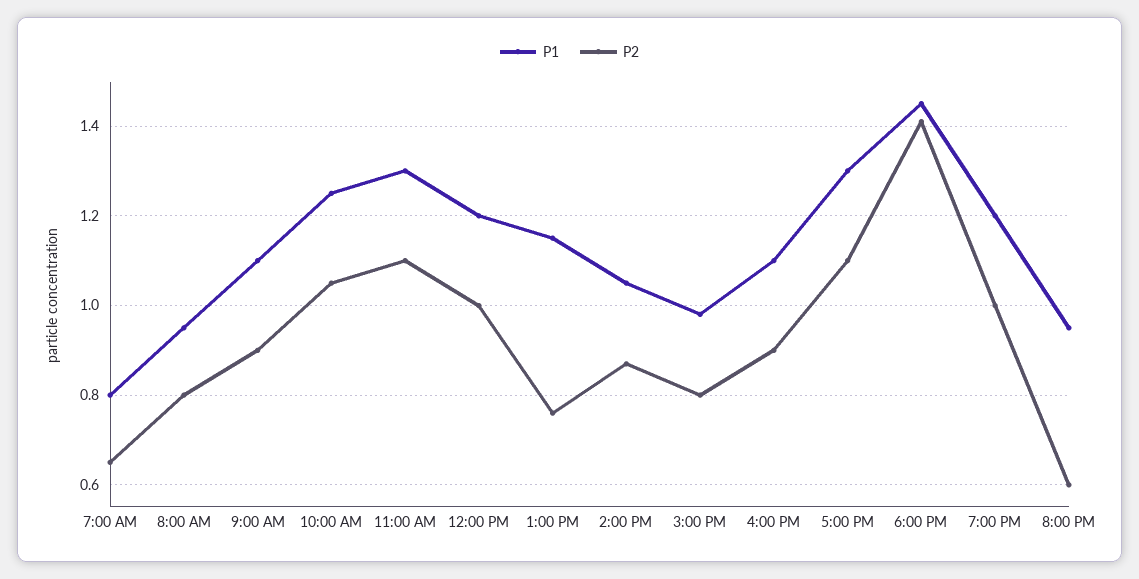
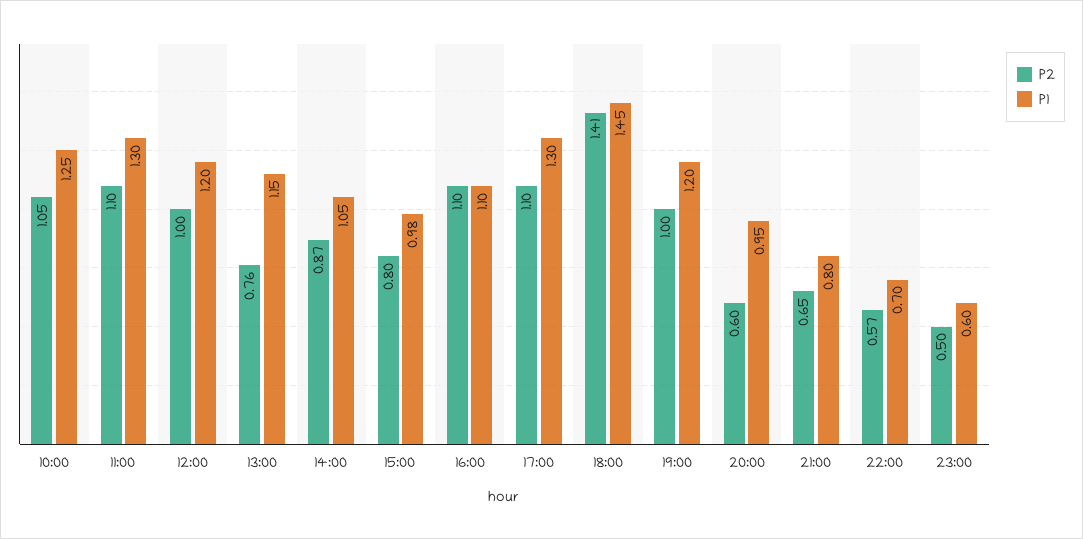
P1, 7:00 AM: 0.8 -> none
P2, 7:00 AM: 0.65 -> none
P1, 8:00 AM: 0.95 -> none
P2, 8:00 AM: 0.8 -> none
P1, 9:00 AM: 1.1 -> none
P2, 9:00 AM: 0.9 -> none
P2, 4:00 PM: 0.9 -> 1.1
P2, 21:00: none -> 0.65
P1, 21:00: none -> 0.8
P2, 22:00: none -> 0.57
P1, 22:00: none -> 0.7
P2, 23:00: none -> 0.5
P1, 23:00: none -> 0.6

